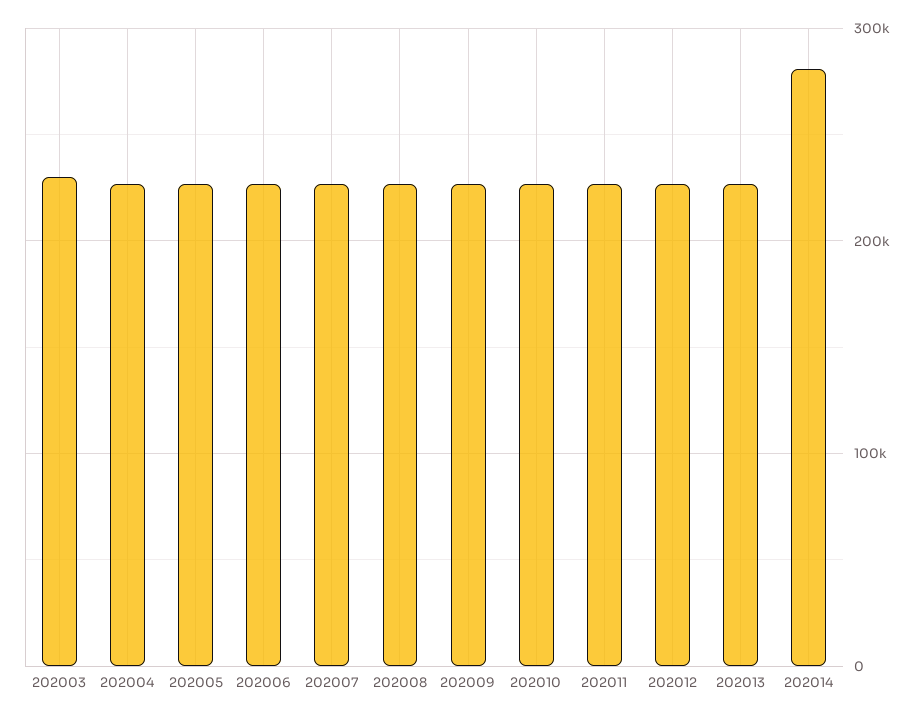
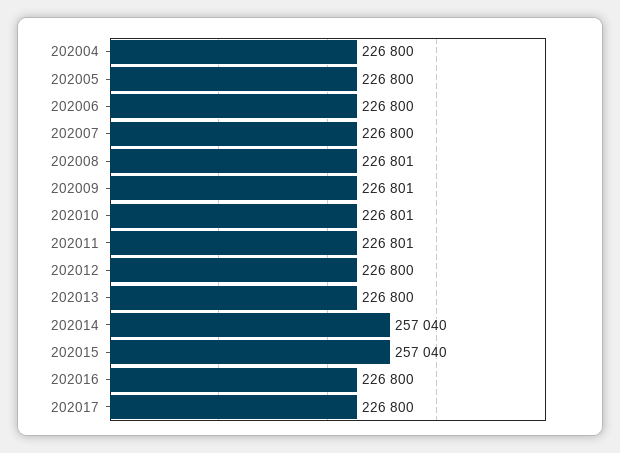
202003: 230000 -> none
202014: 280000 -> 257040
202015: none -> 257040
202016: none -> 226800
202017: none -> 226800

